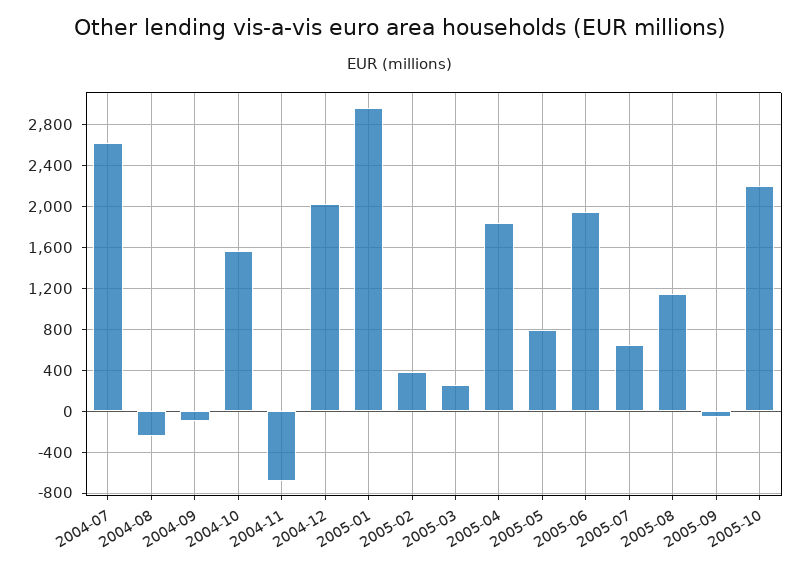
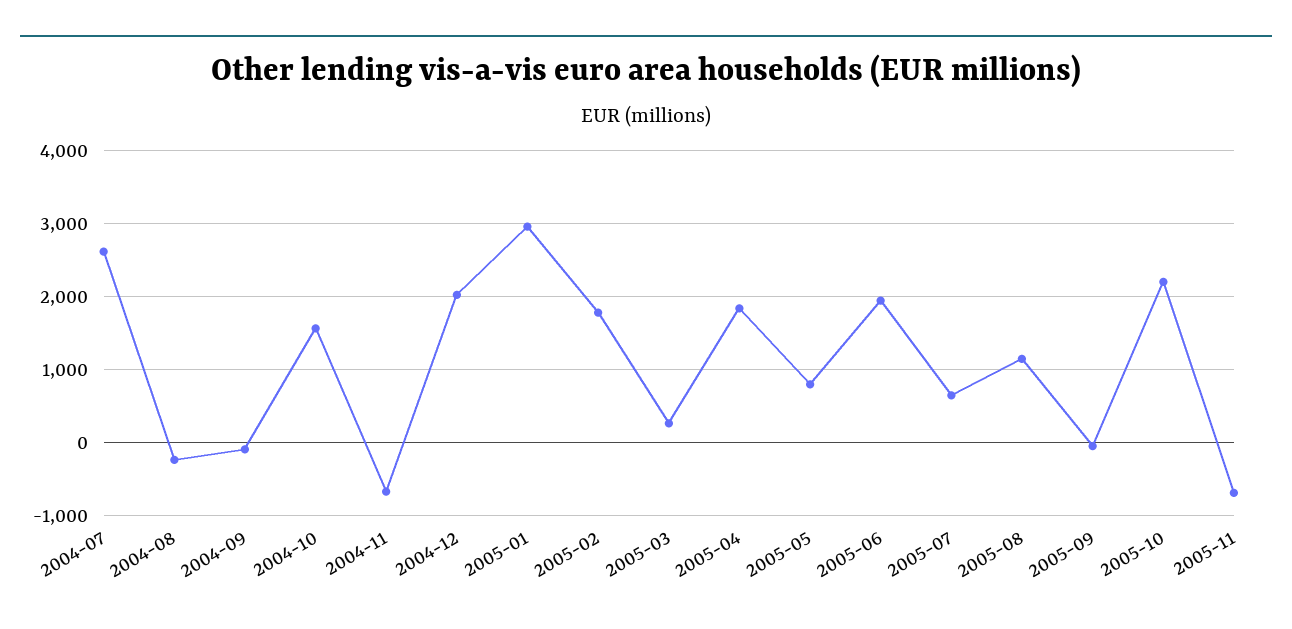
2005-02: 400 -> 1800
2005-11: none -> -700

